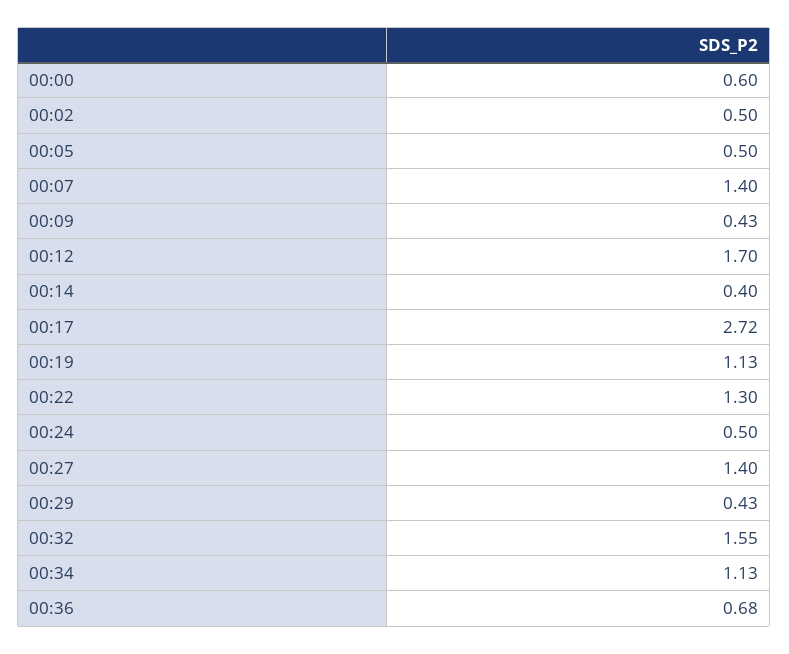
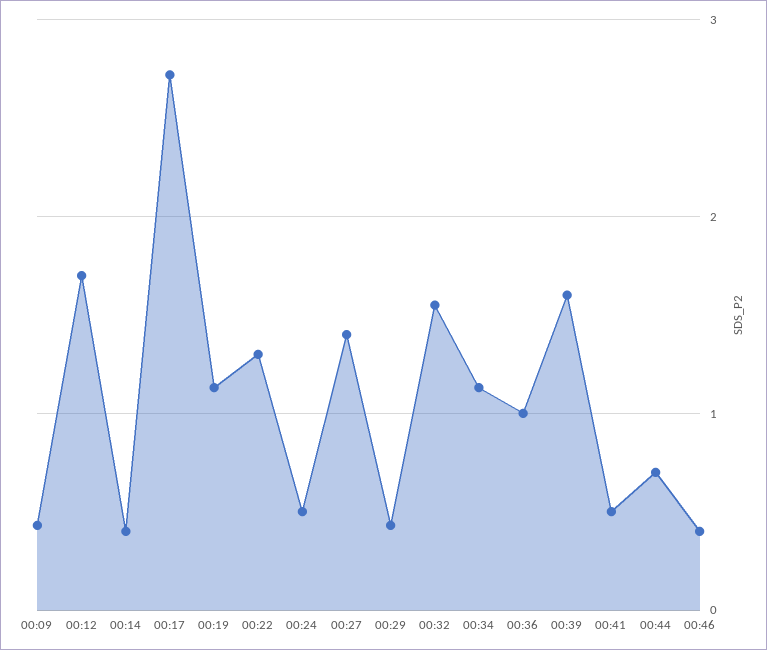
00:00: 0.6 -> none
00:02: 0.5 -> none
00:05: 0.5 -> none
00:07: 1.4 -> none
00:36: 0.68 -> 1
00:39: none -> 1.6
00:41: none -> 0.5
00:44: none -> 0.7
00:46: none -> 0.4

